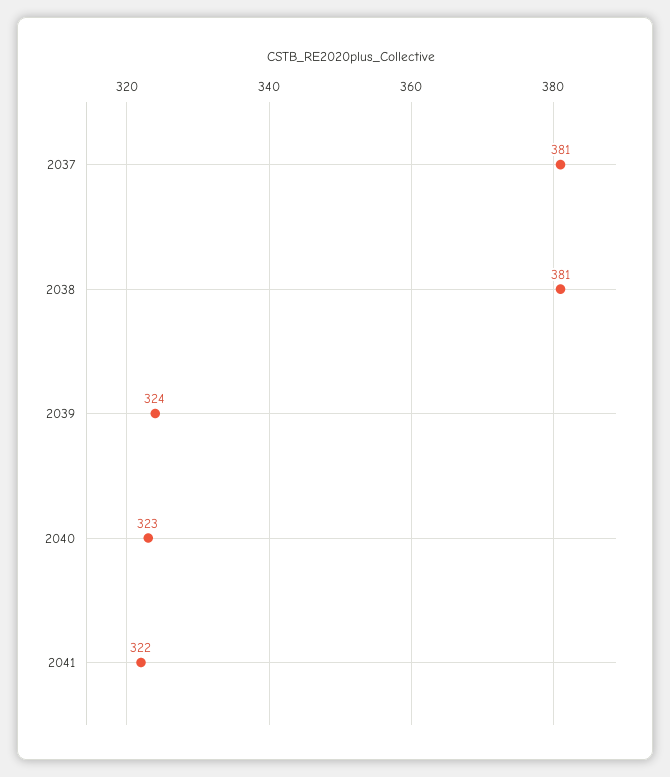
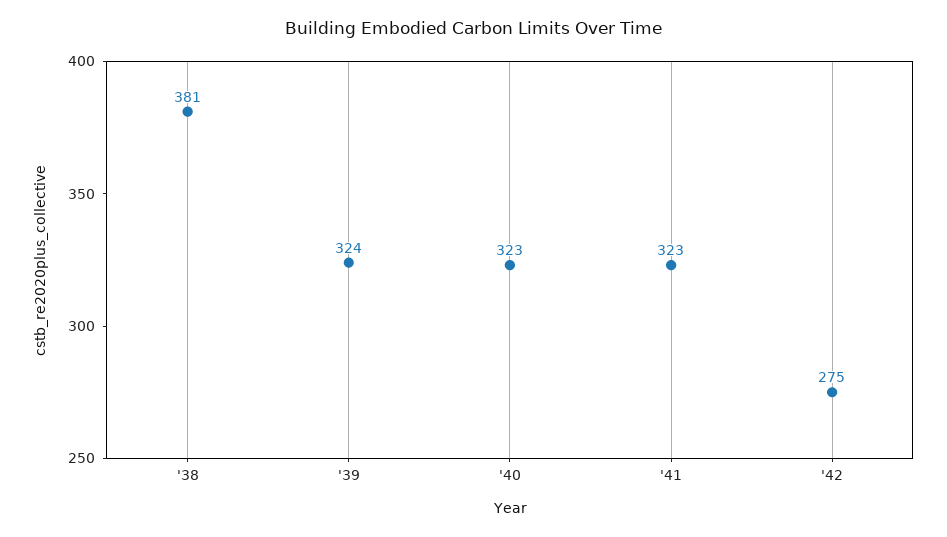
2037: 381 -> none
2041: 322 -> 323
'42: none -> 275

